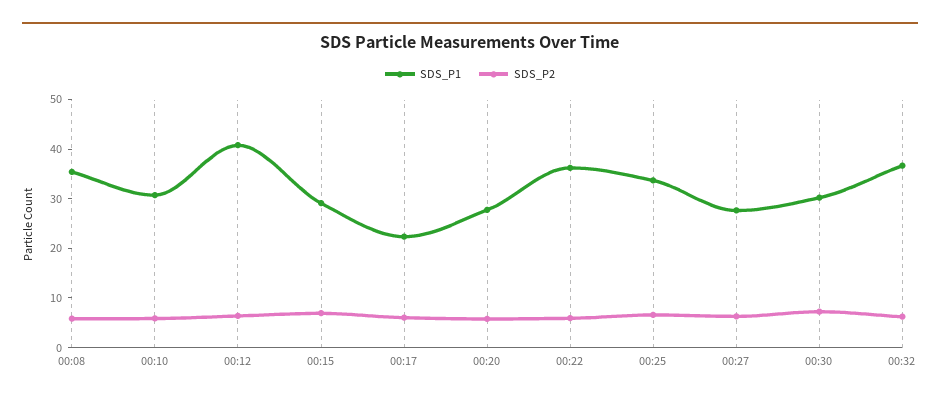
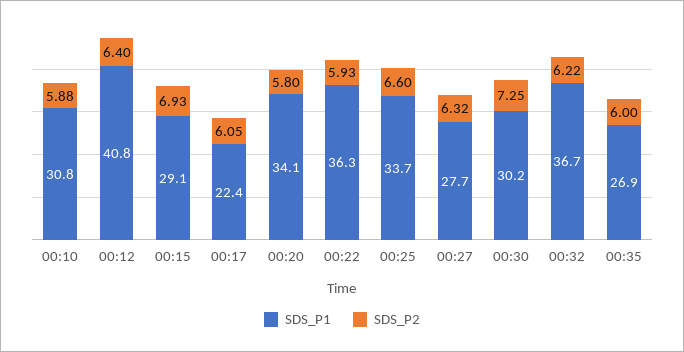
SDS_P1, 00:08: 36 -> none
SDS_P2, 00:08: 6 -> none
SDS_P1, 00:20: 28 -> 34.1
SDS_P1, 00:35: none -> 26.9
SDS_P2, 00:35: none -> 6

